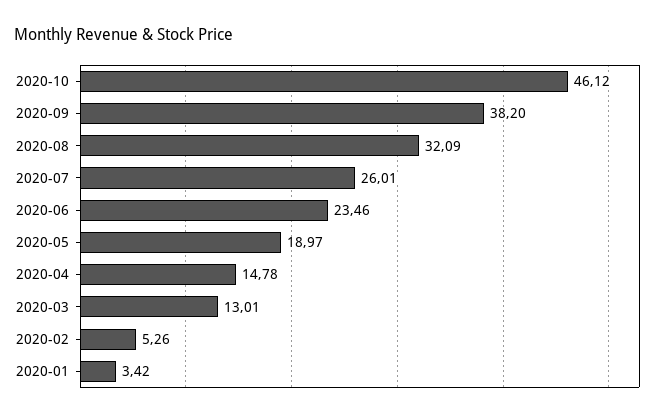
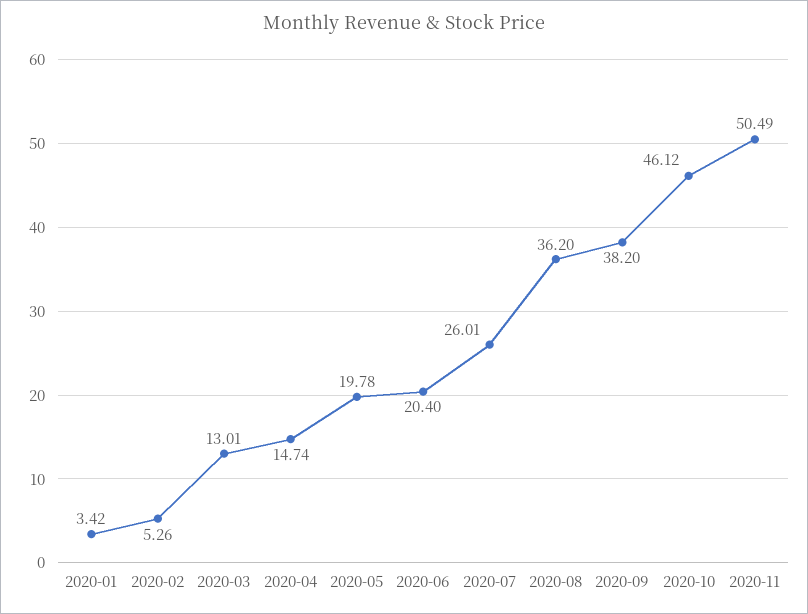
2020-08: 32.09 -> 36.2
2020-06: 23.46 -> 20.4
2020-05: 18.97 -> 19.78
2020-04: 14.78 -> 14.74
2020-11: none -> 50.49

